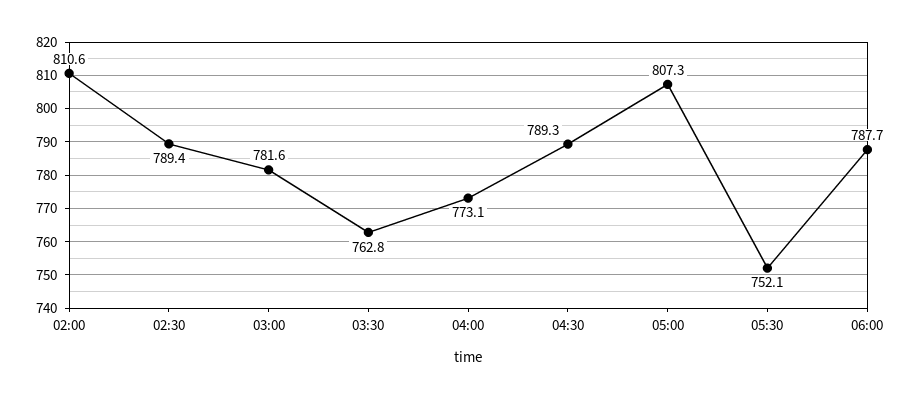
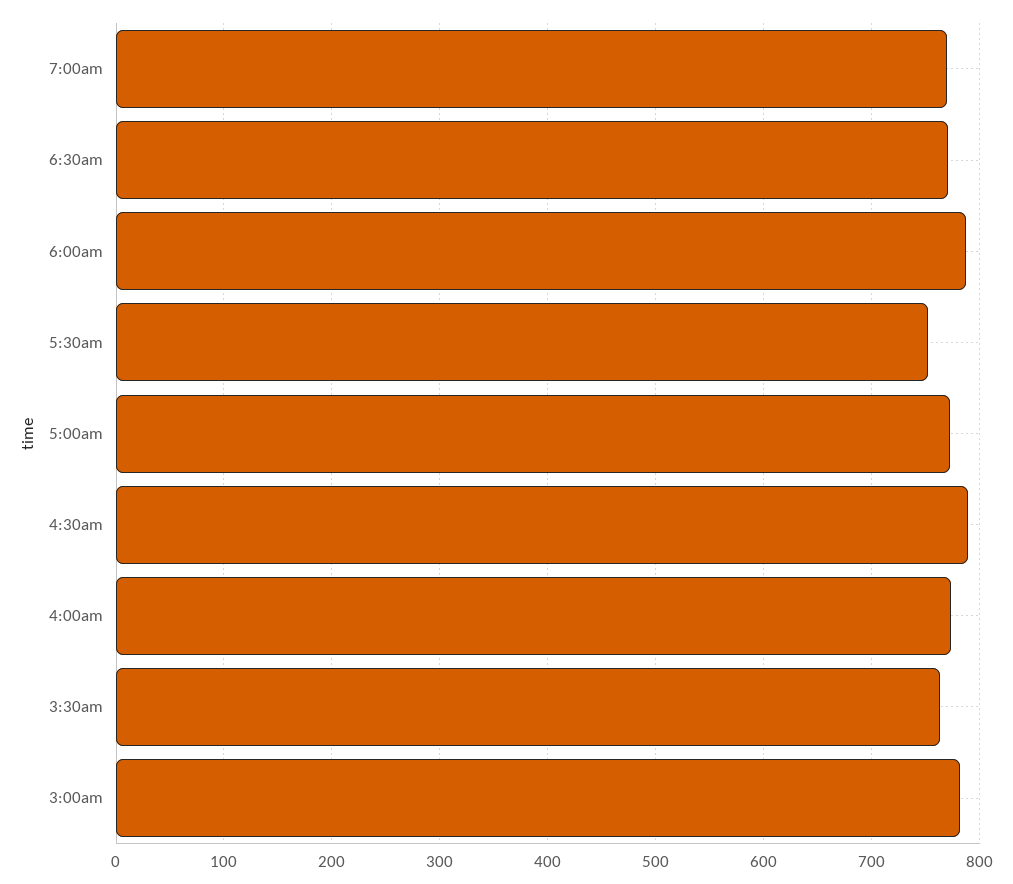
02:00: 810.6 -> none
02:30: 789.4 -> none
05:00: 807.3 -> 770
7:00am: none -> 770
6:30am: none -> 770

